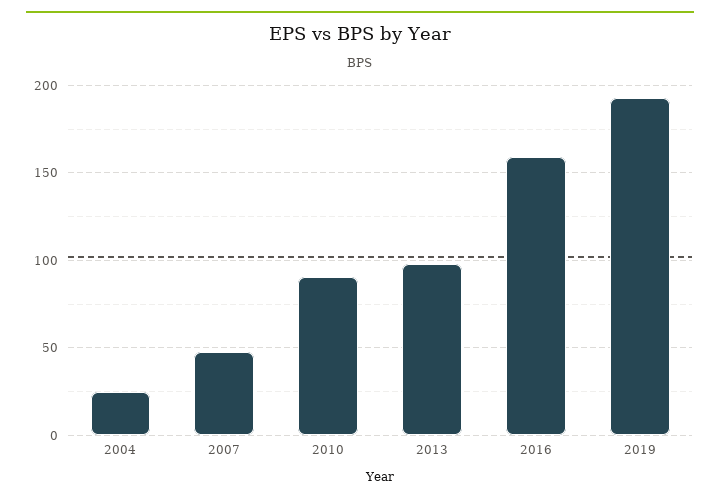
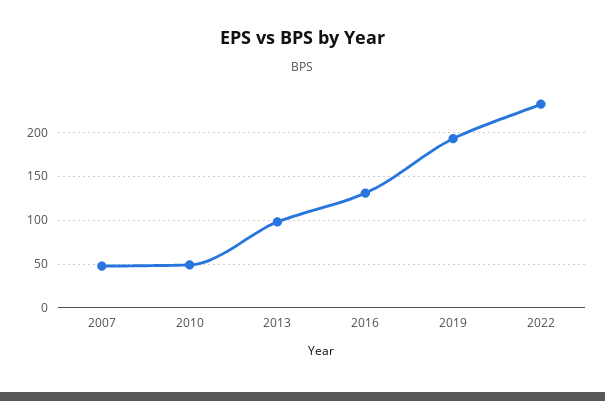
2004: 25 -> none
2010: 90 -> 50
2016: 160 -> 130
2022: none -> 230

